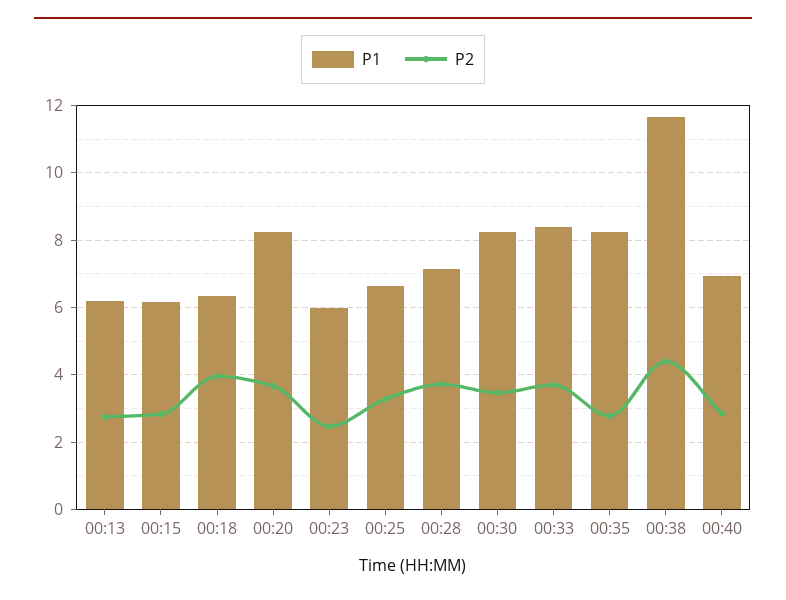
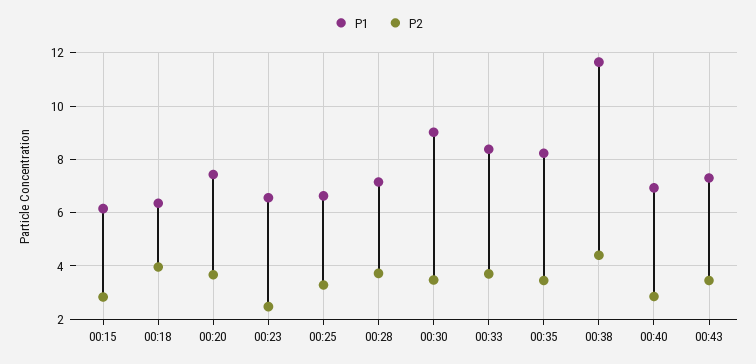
P1, 00:13: 6.2 -> none
P2, 00:13: 2.8 -> none
P1, 00:20: 8.2 -> 7.5
P1, 00:23: 6 -> 6.5
P1, 00:30: 8.2 -> 9
P2, 00:35: 2.8 -> 3.5
P1, 00:43: none -> 7.25
P2, 00:43: none -> 3.5

